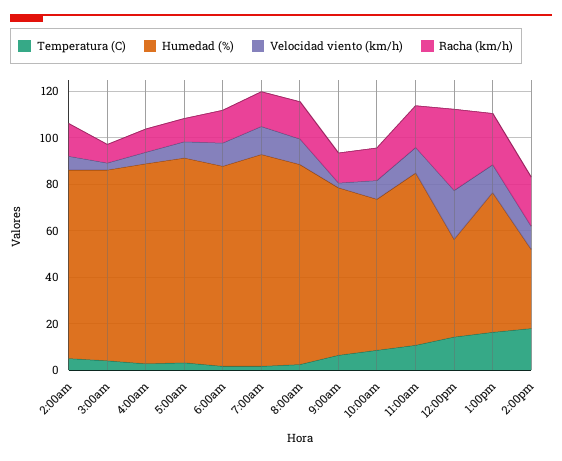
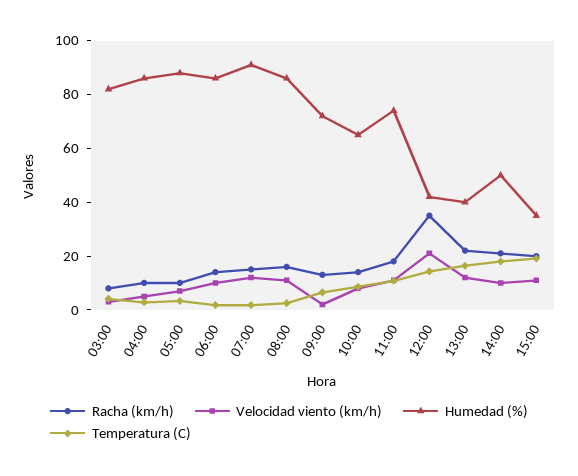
Temperatura (C), 2:00am: 5 -> none
Humedad (%), 2:00am: 80 -> none
Velocidad viento (km/h), 2:00am: 5 -> none
Racha (km/h), 2:00am: 15 -> none
Humedad (%), 1:00pm: 60 -> 40
Humedad (%), 2:00pm: 35 -> 50
Racha (km/h), 15:00: none -> 20
Velocidad viento (km/h), 15:00: none -> 10
Humedad (%), 15:00: none -> 35
Temperatura (C), 15:00: none -> 20

